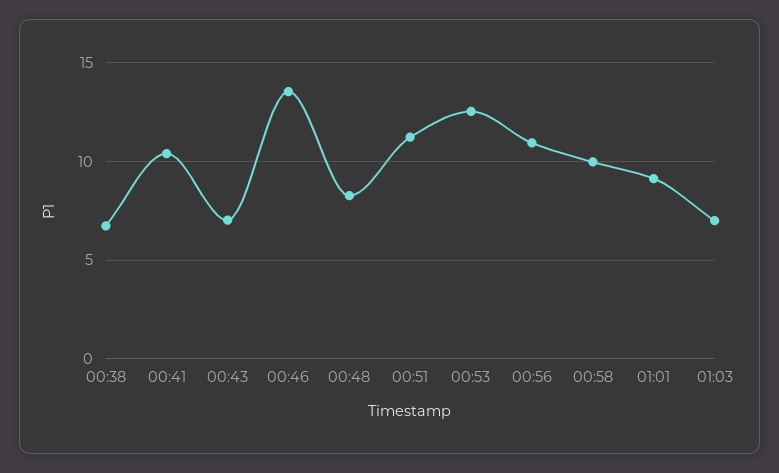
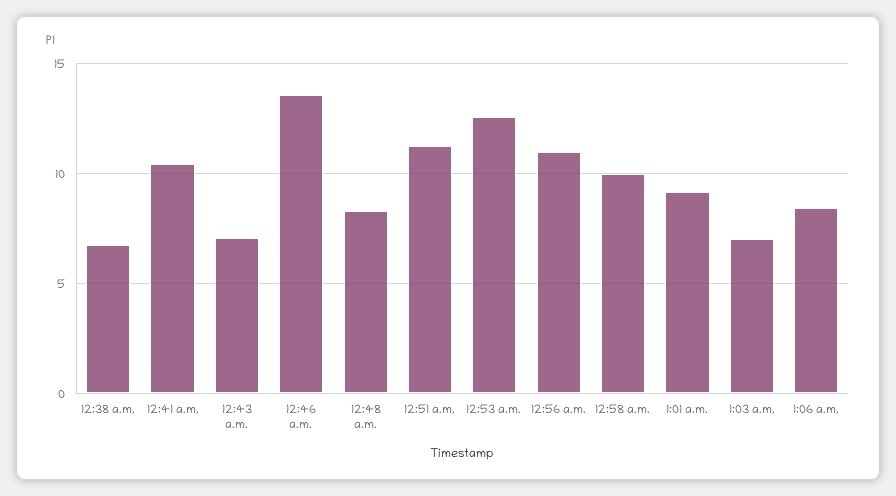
1:06 a.m.: none -> 8.5

